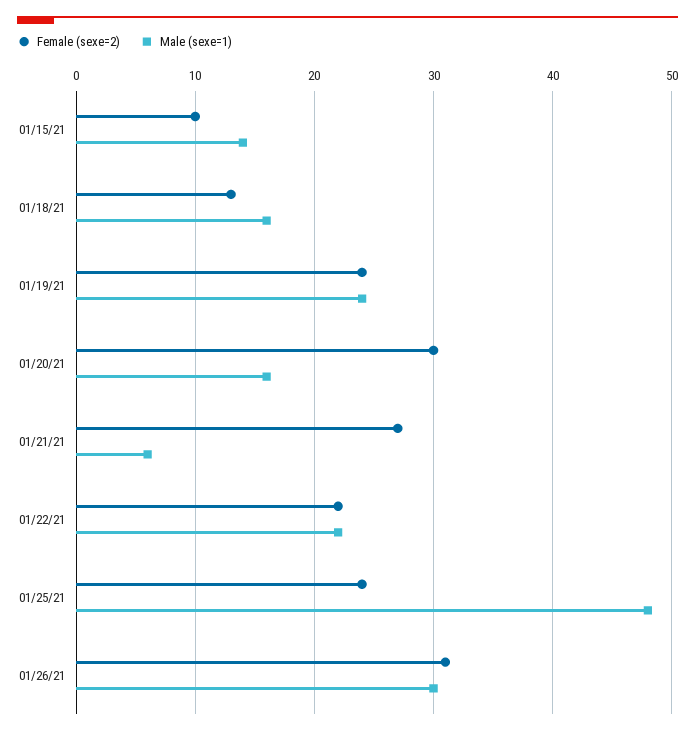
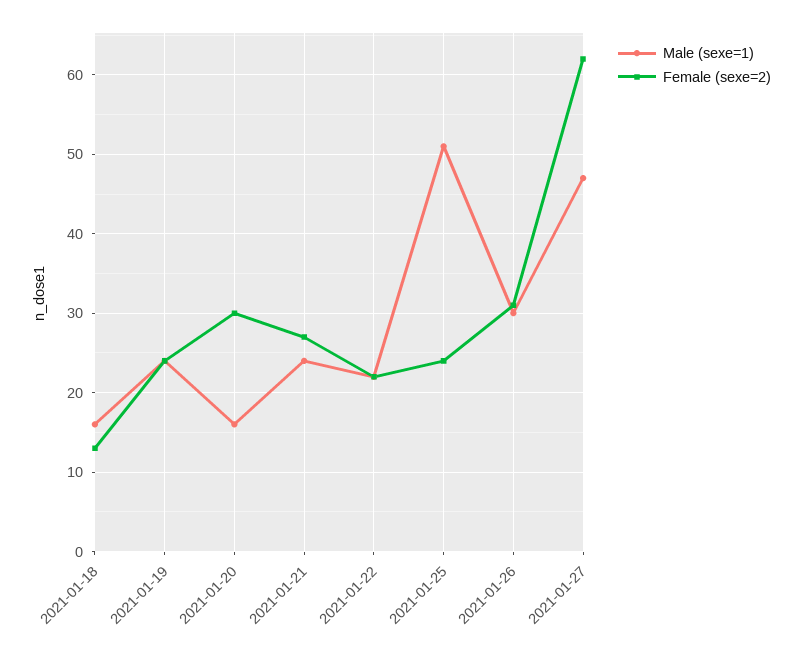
Female (sexe=2), 01/15/21: 10 -> none
Male (sexe=1), 01/15/21: 14 -> none
Male (sexe=1), 01/21/21: 6 -> 24
Male (sexe=1), 01/25/21: 48 -> 51
Male (sexe=1), 2021-01-27: none -> 47
Female (sexe=2), 2021-01-27: none -> 62

